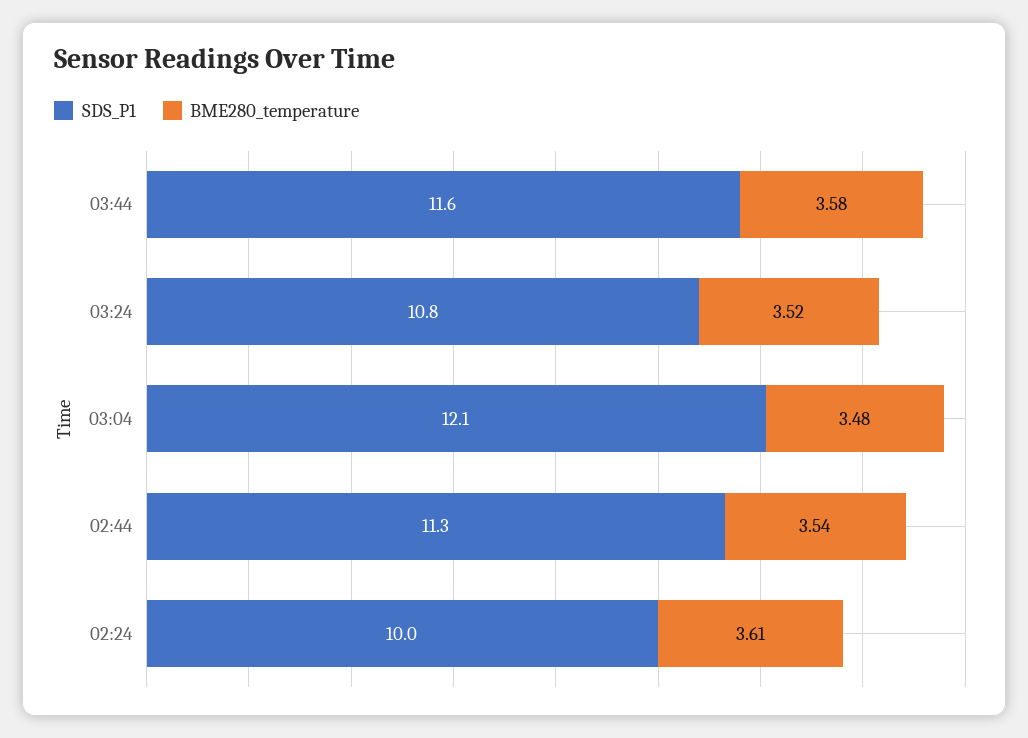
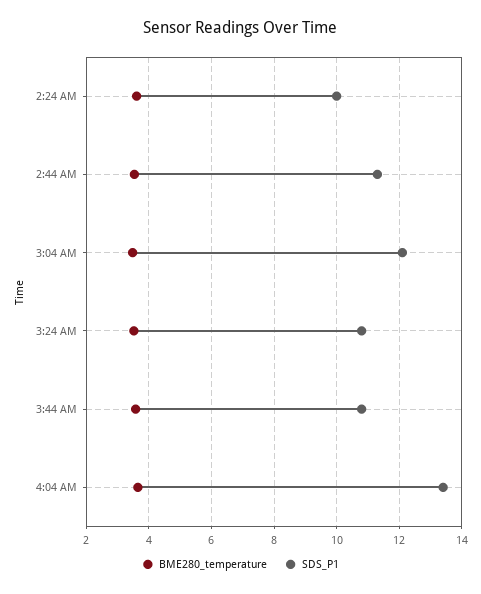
SDS_P1, 03:44: 11.6 -> 10.8
BME280_temperature, 4:04 AM: none -> 3.6
SDS_P1, 4:04 AM: none -> 13.4

